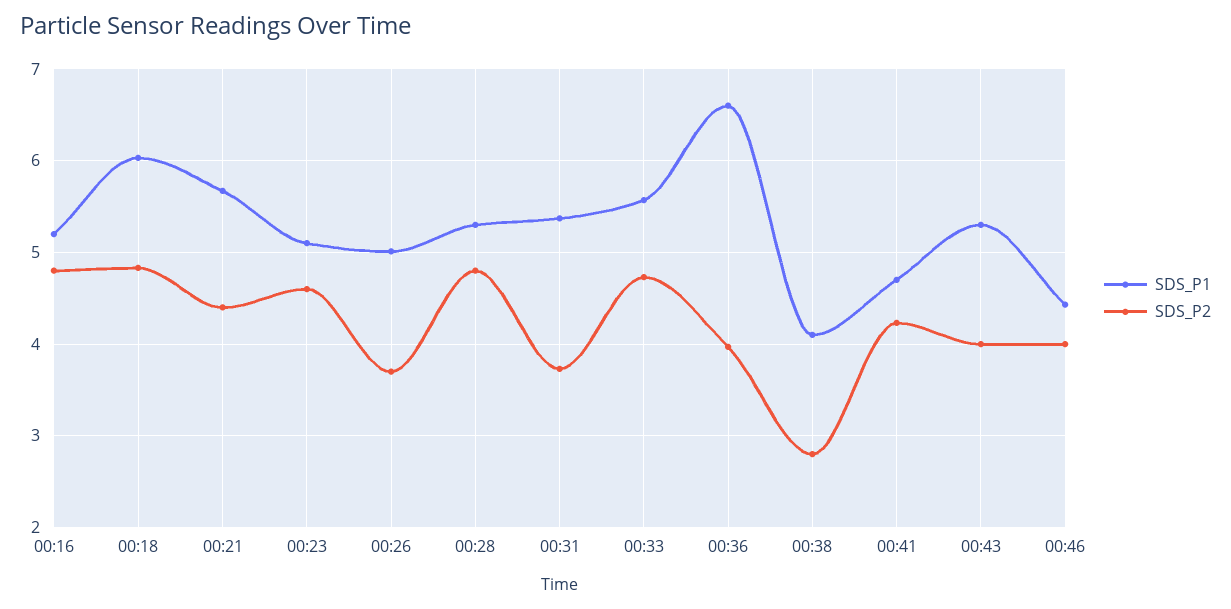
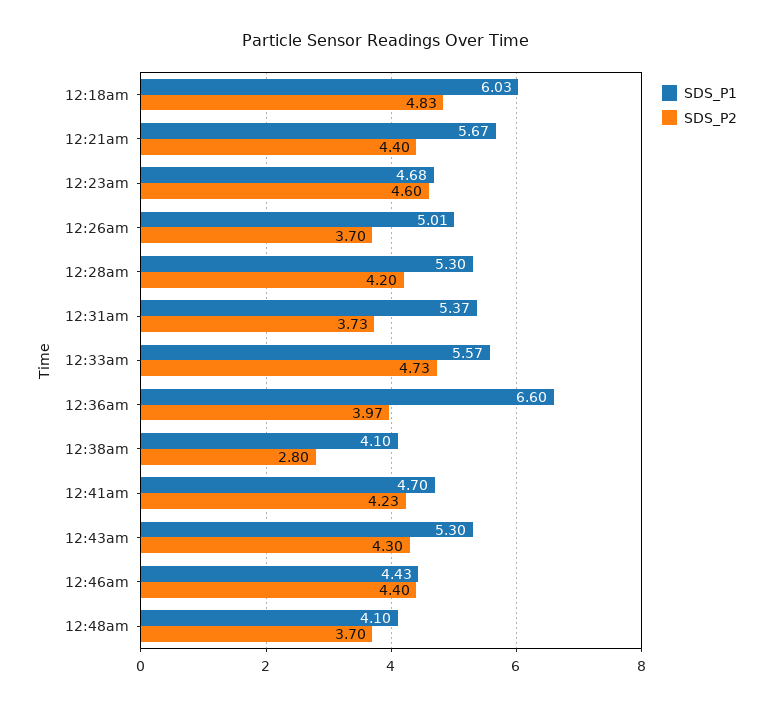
SDS_P1, 00:16: 5.2 -> none
SDS_P2, 00:16: 4.8 -> none
SDS_P1, 00:23: 5.1 -> 4.68
SDS_P2, 00:28: 4.8 -> 4.2
SDS_P2, 00:43: 4 -> 4.3
SDS_P2, 00:46: 4 -> 4.4
SDS_P1, 12:48am: none -> 4.1
SDS_P2, 12:48am: none -> 3.7

